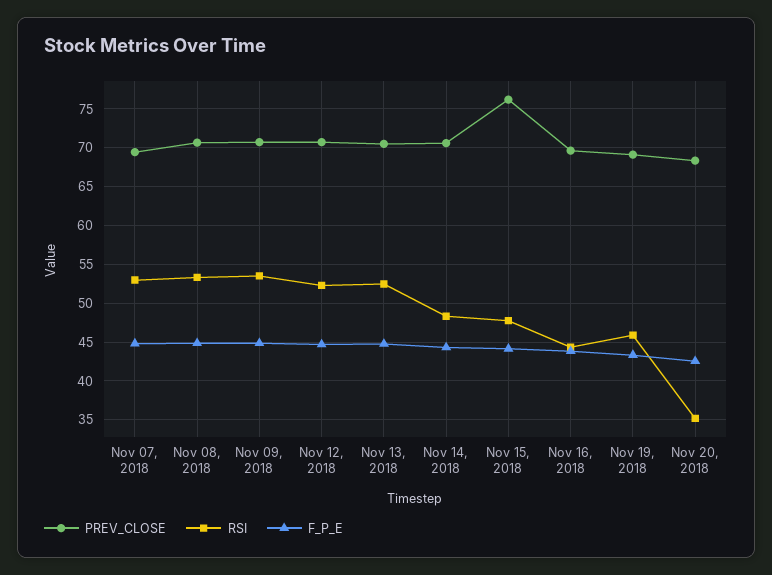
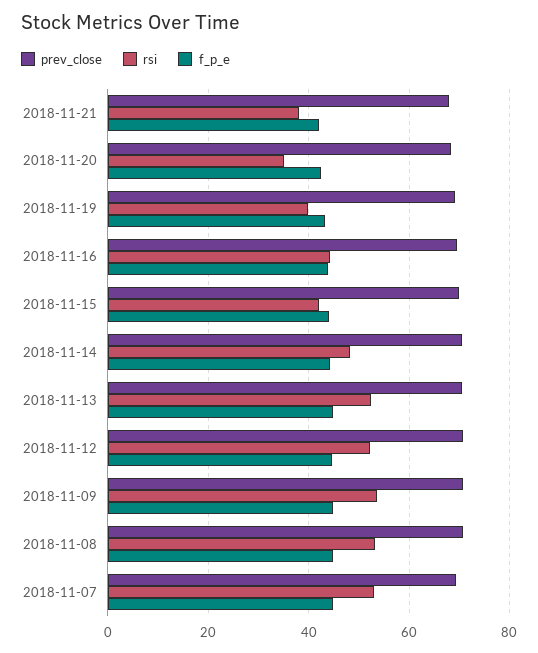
PREV_CLOSE, Nov 15, 2018: 76 -> 70
RSI, Nov 15, 2018: 48 -> 42
RSI, Nov 19, 2018: 46 -> 40
PREV_CLOSE, 2018-11-21: none -> 68
RSI, 2018-11-21: none -> 38
F_P_E, 2018-11-21: none -> 42

